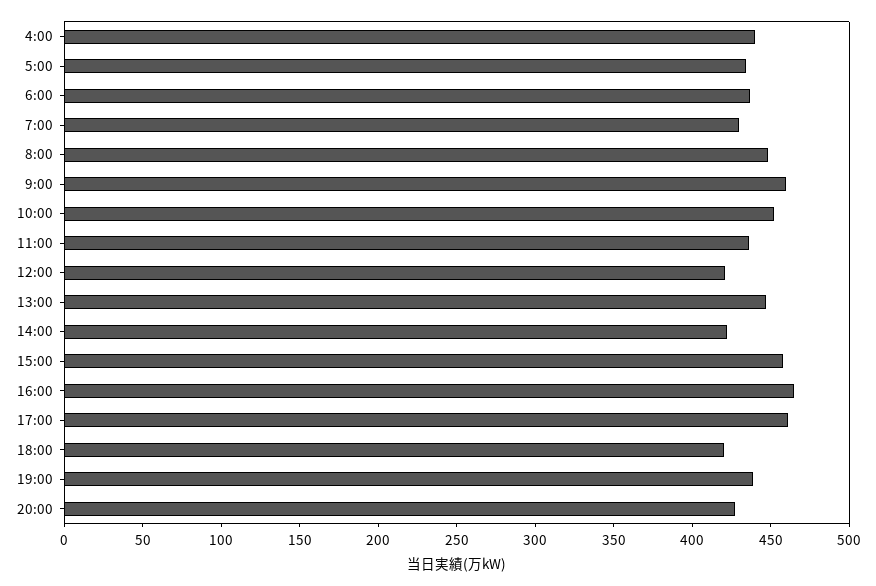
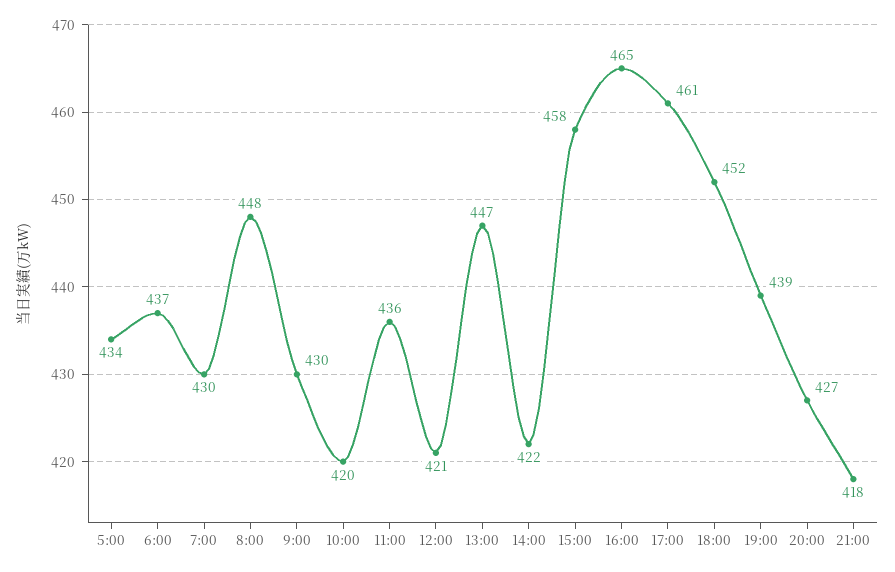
4:00: 440 -> none
9:00: 460 -> 430
10:00: 450 -> 420
18:00: 420 -> 452
21:00: none -> 418

